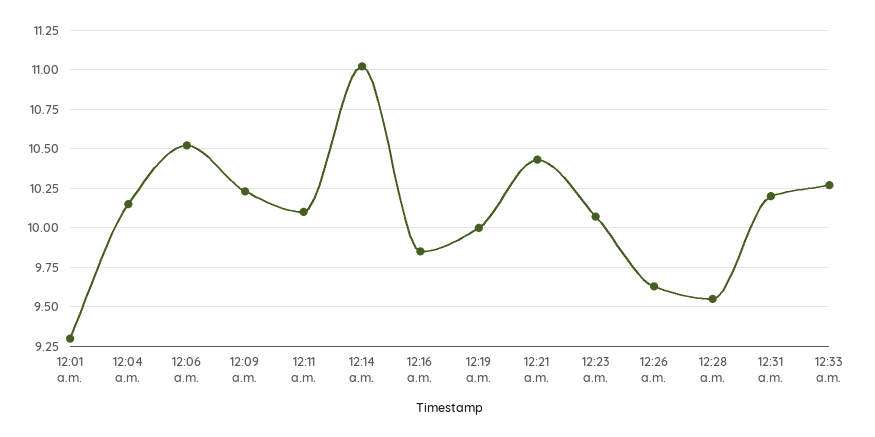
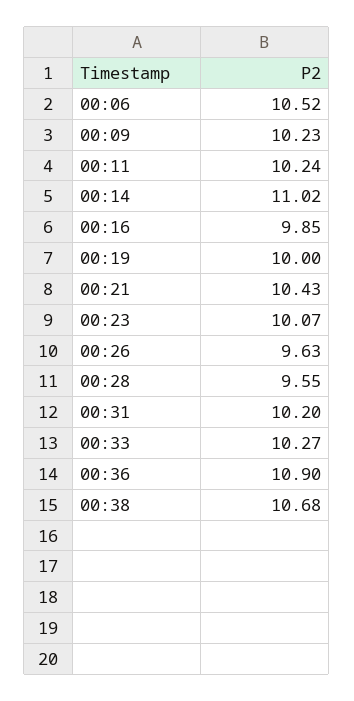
12:01 a.m.: 9.3 -> none
12:04 a.m.: 10.15 -> none
12:11 a.m.: 10.1 -> 10.24
00:36: none -> 10.9
00:38: none -> 10.68

